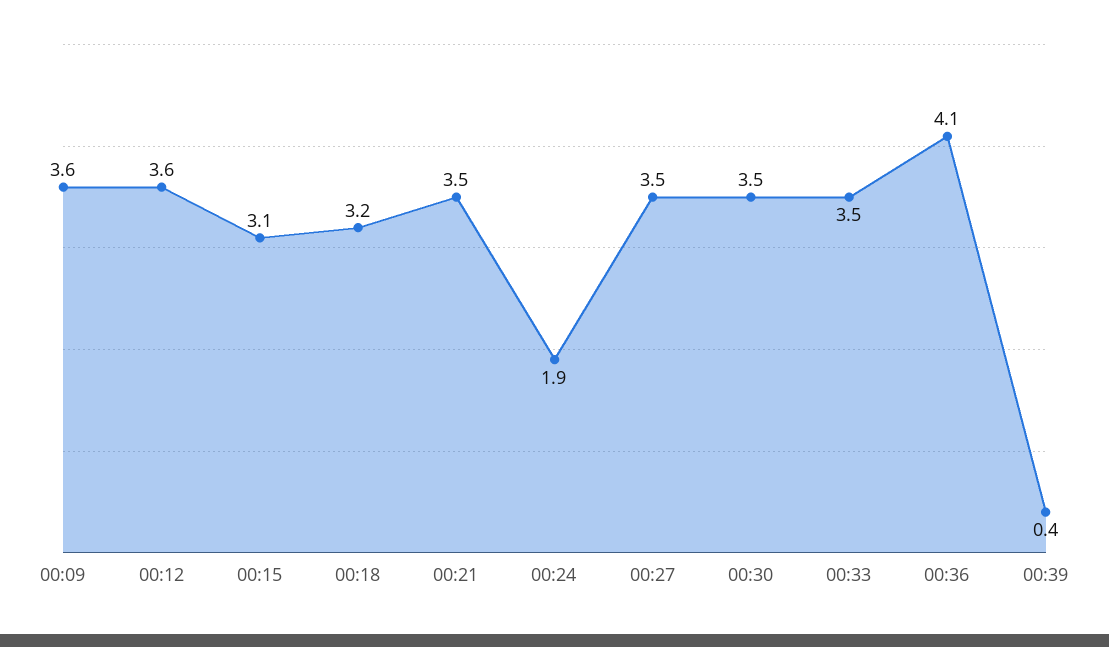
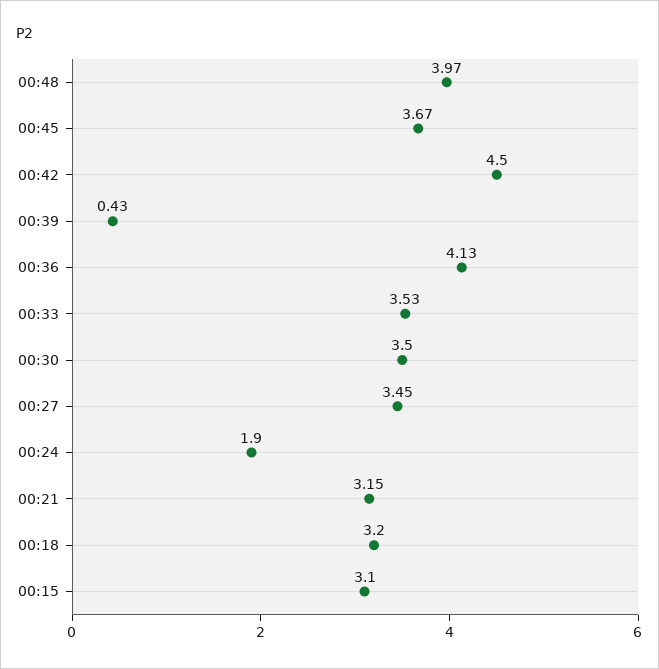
00:09: 3.6 -> none
00:12: 3.6 -> none
00:21: 3.5 -> 3.15
00:48: none -> 3.97
00:45: none -> 3.67
00:42: none -> 4.5

